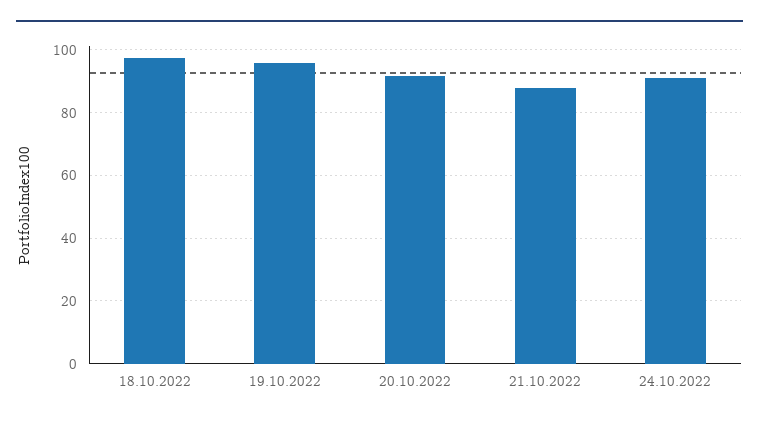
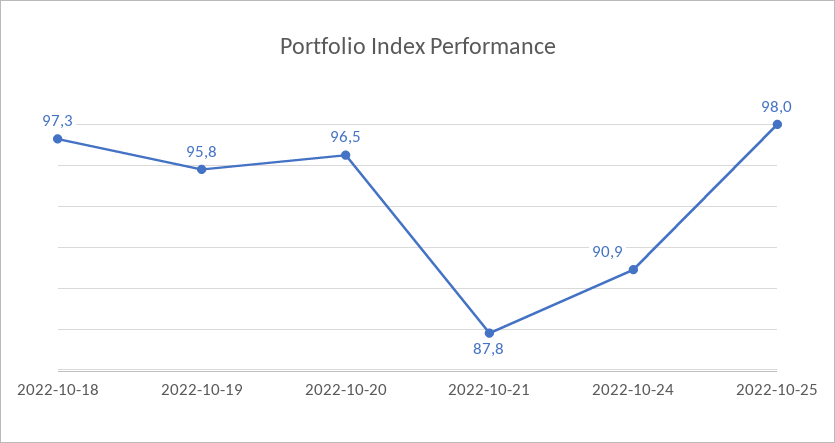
20.10.2022: 92 -> 96.5
2022-10-25: none -> 98

